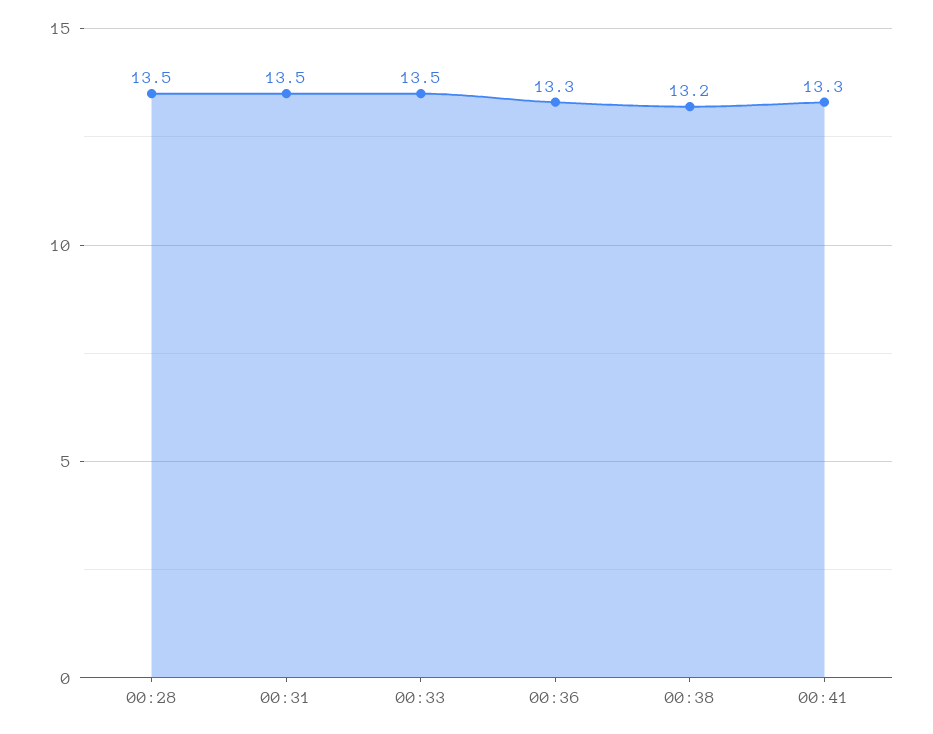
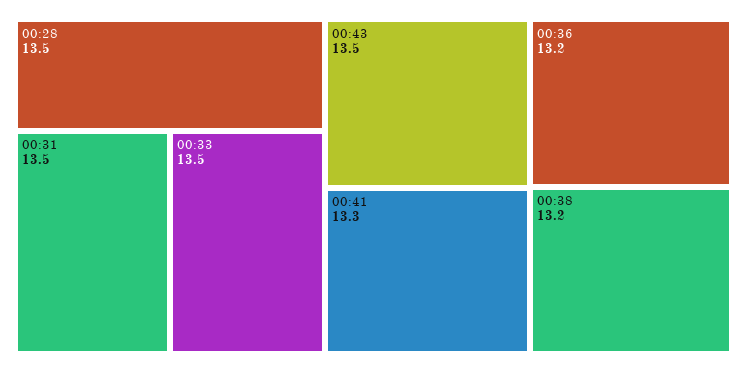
00:36: 13.3 -> 13.2
00:43: none -> 13.5

